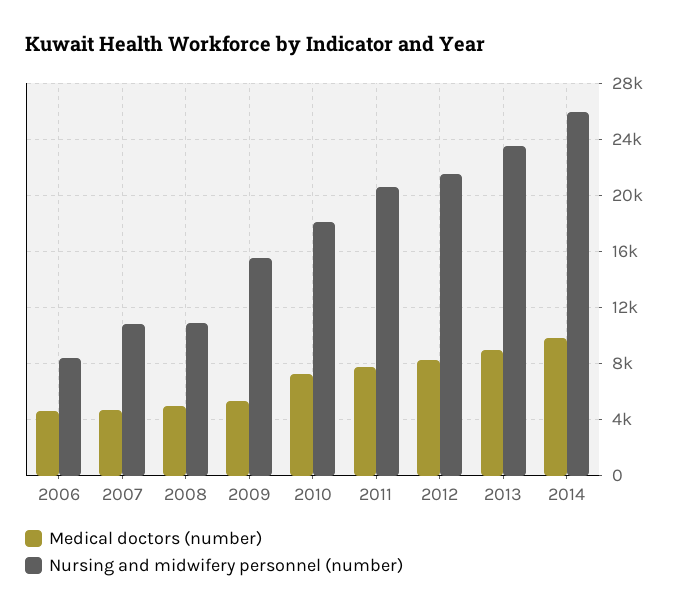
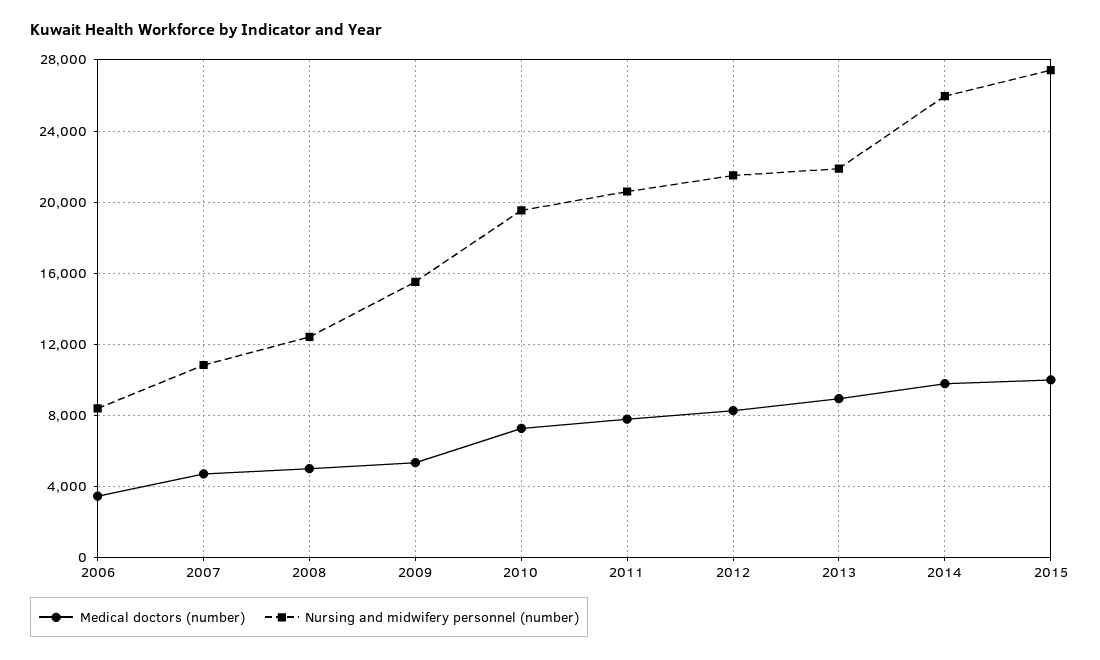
Medical doctors (number), 2006: 4500 -> 3500
Nursing and midwifery personnel (number), 2008: 11000 -> 12500
Nursing and midwifery personnel (number), 2010: 18000 -> 19500
Nursing and midwifery personnel (number), 2013: 23500 -> 22000
Medical doctors (number), 2015: none -> 10000
Nursing and midwifery personnel (number), 2015: none -> 27500

